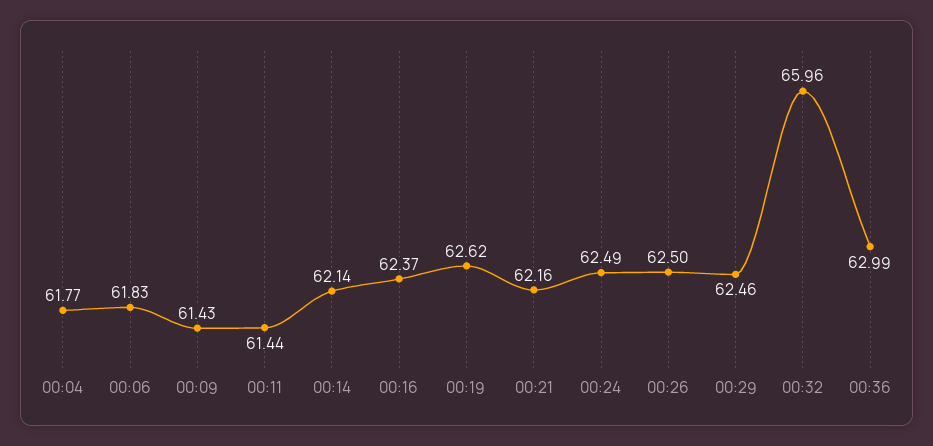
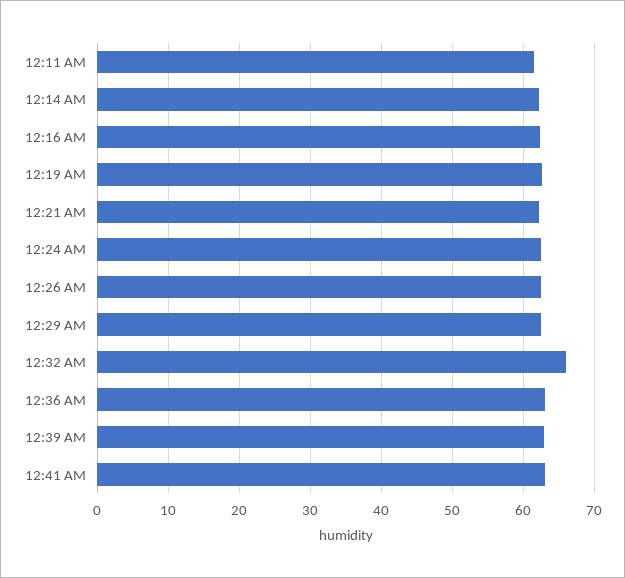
00:04: 61.77 -> none
00:06: 61.83 -> none
00:09: 61.43 -> none
12:39 AM: none -> 63
12:41 AM: none -> 63

